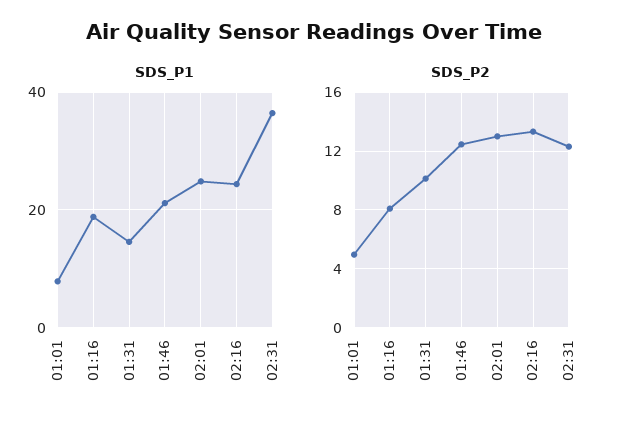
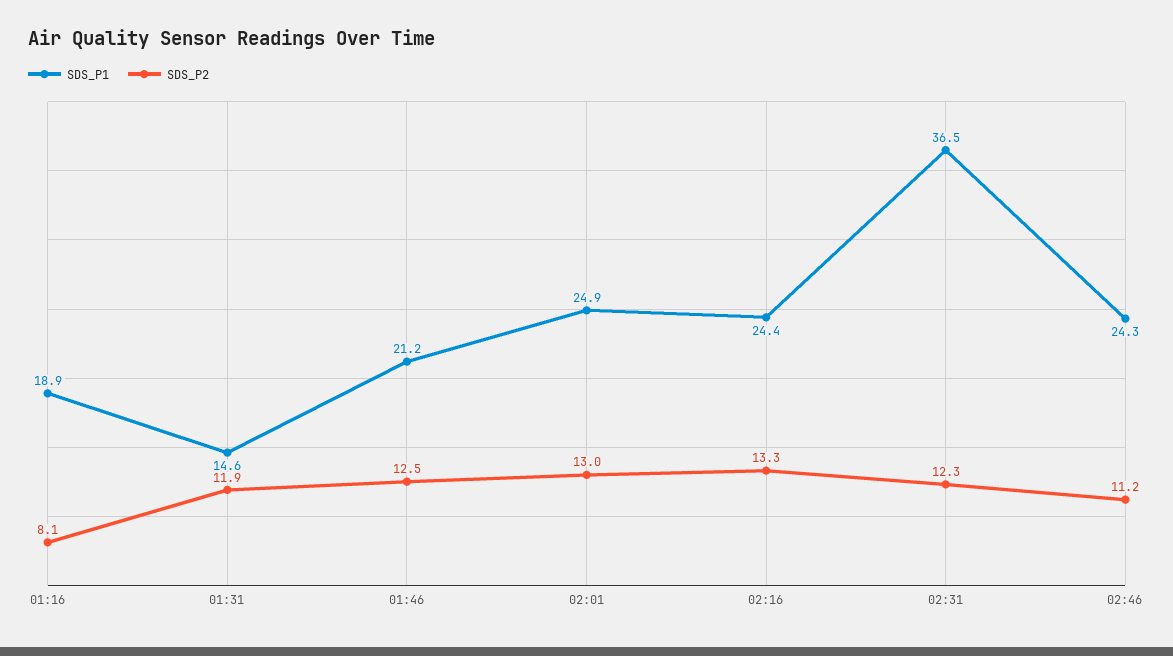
SDS_P1, 01:01: 8 -> none
SDS_P2, 01:01: 5 -> none
SDS_P2, 01:31: 10 -> 11.9
SDS_P1, 02:46: none -> 24.3
SDS_P2, 02:46: none -> 11.2

